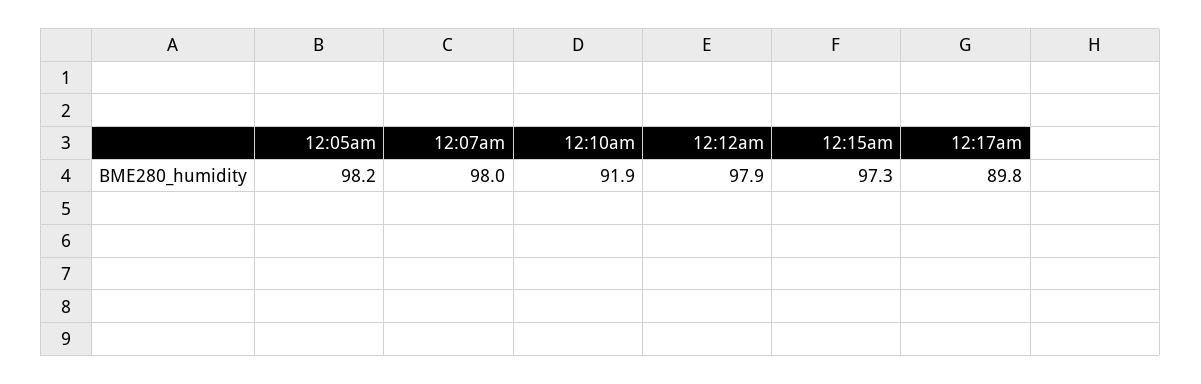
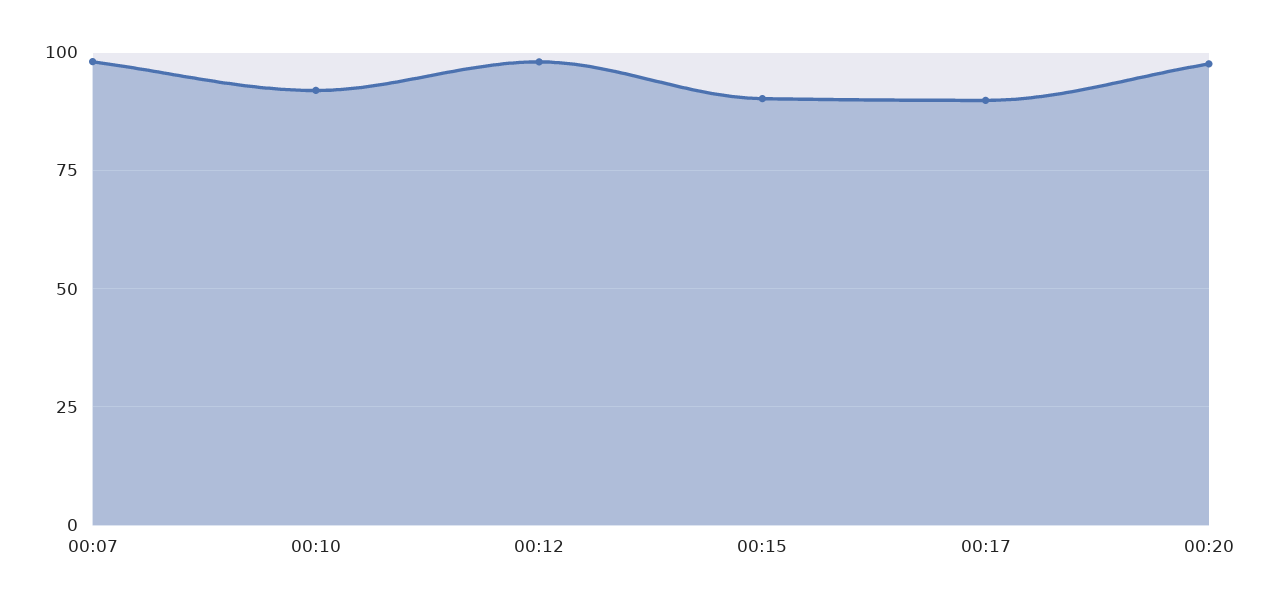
12:05am: 98.2 -> none
12:15am: 97.3 -> 90
00:20: none -> 97.5

